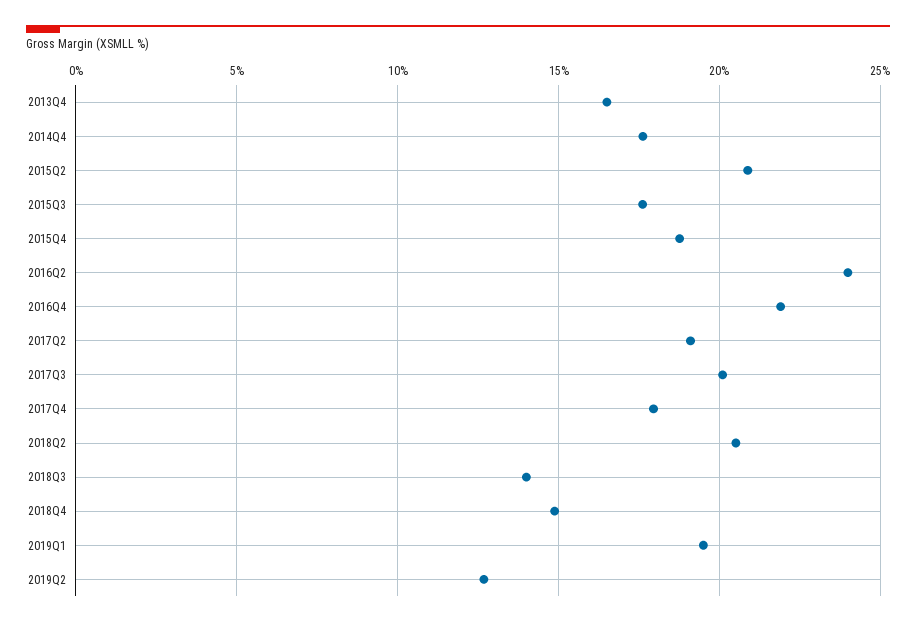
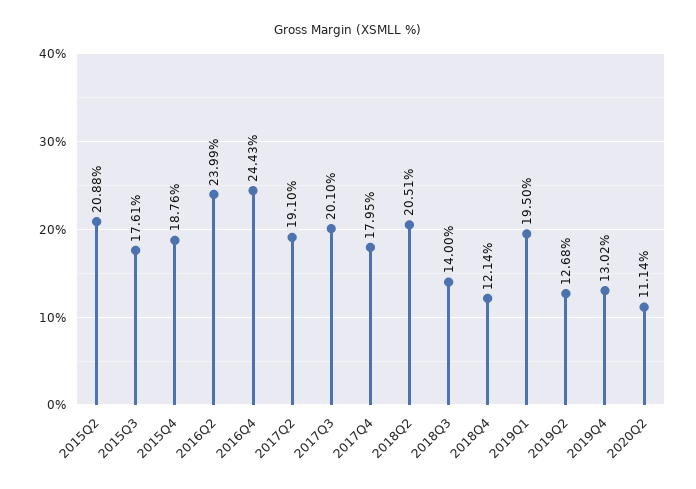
2013Q4: 16.5 -> none
2014Q4: 17.5 -> none
2016Q4: 22 -> 24.43
2018Q4: 15 -> 12.14
2019Q4: none -> 13.02
2020Q2: none -> 11.14

